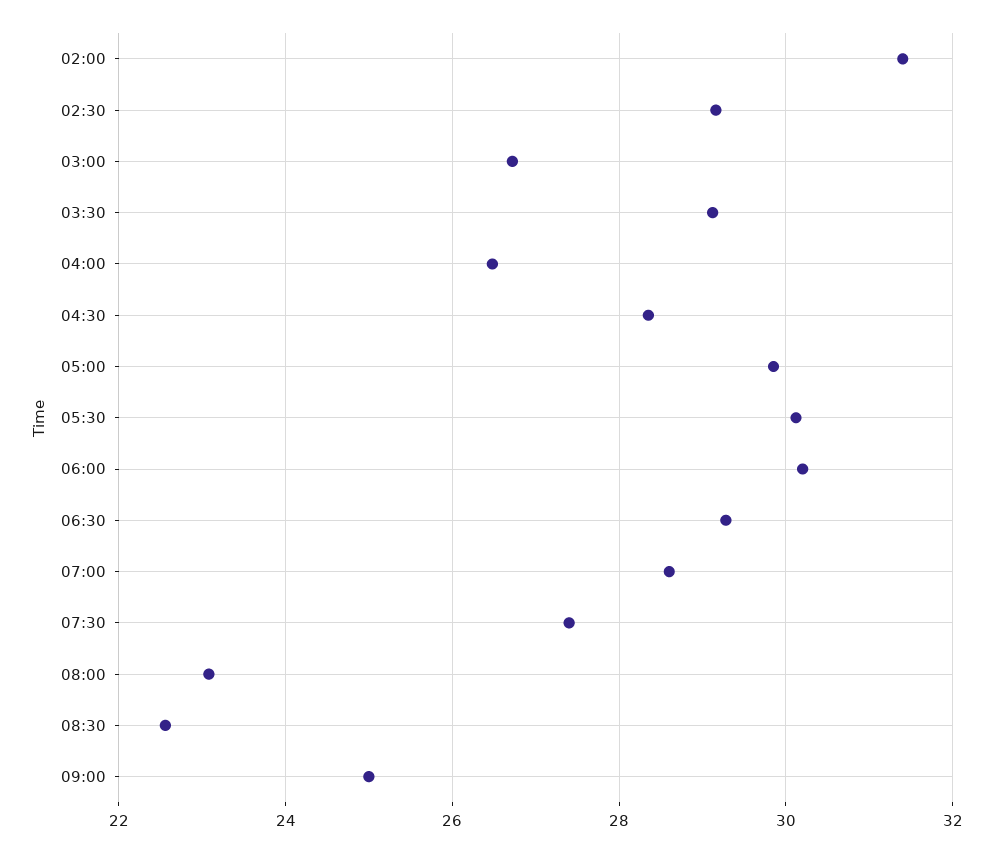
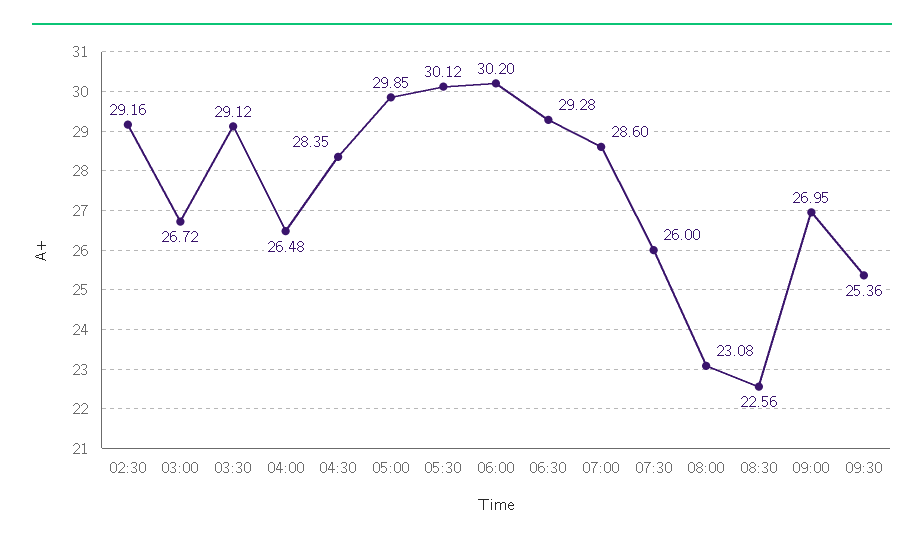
02:00: 31.4 -> none
07:30: 27.4 -> 26
09:00: 25 -> 26.95
09:30: none -> 25.36

